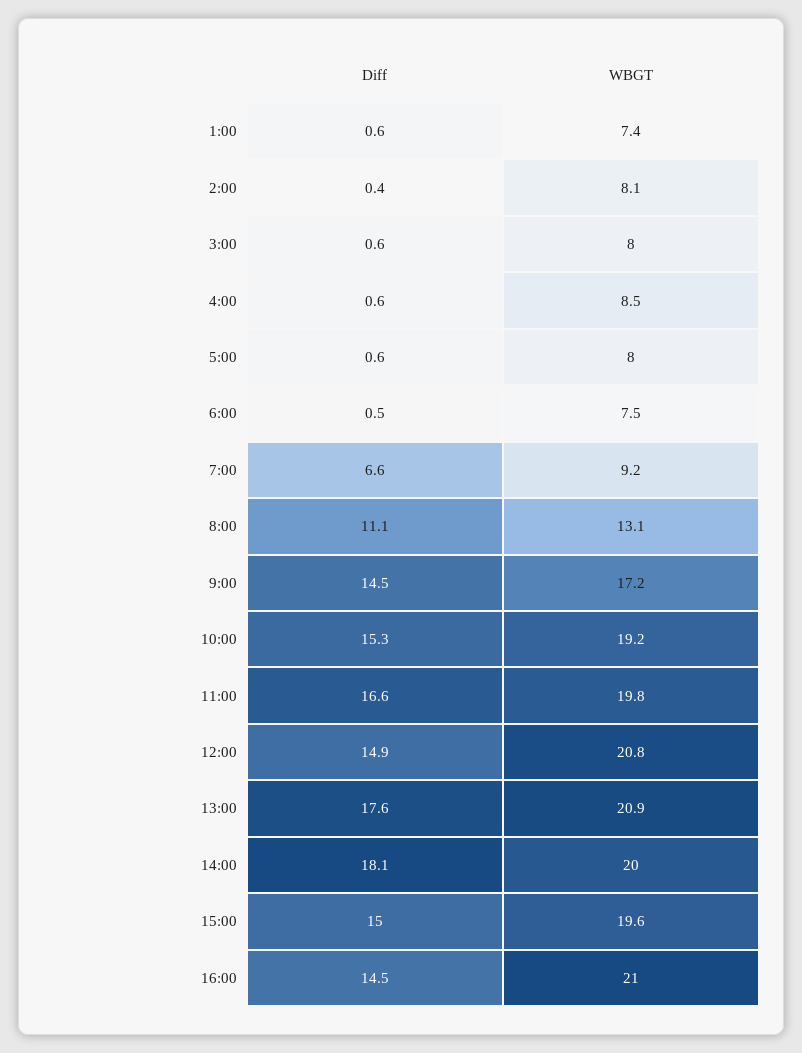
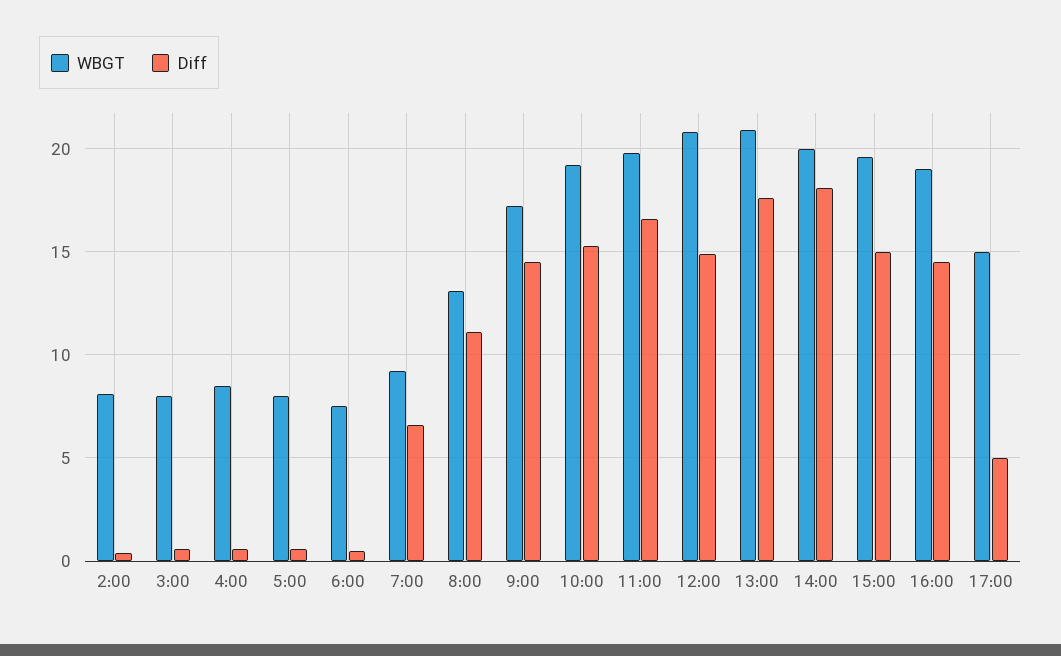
Diff, 1:00: 0.6 -> none
WBGT, 1:00: 7.4 -> none
WBGT, 16:00: 21 -> 19
WBGT, 17:00: none -> 15
Diff, 17:00: none -> 5

